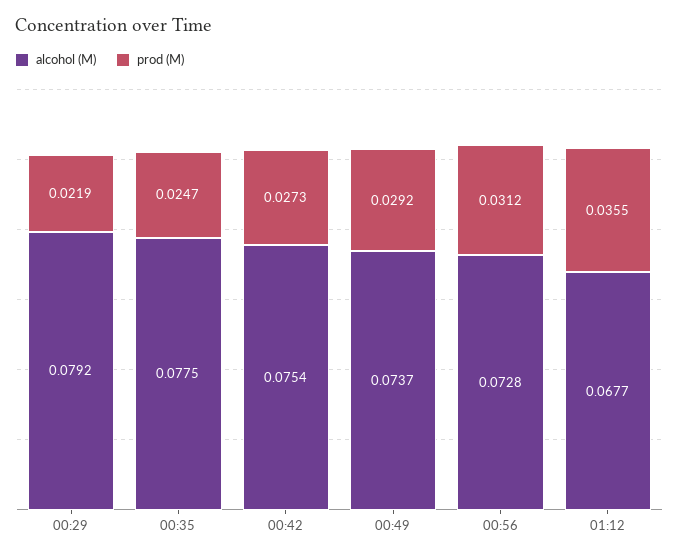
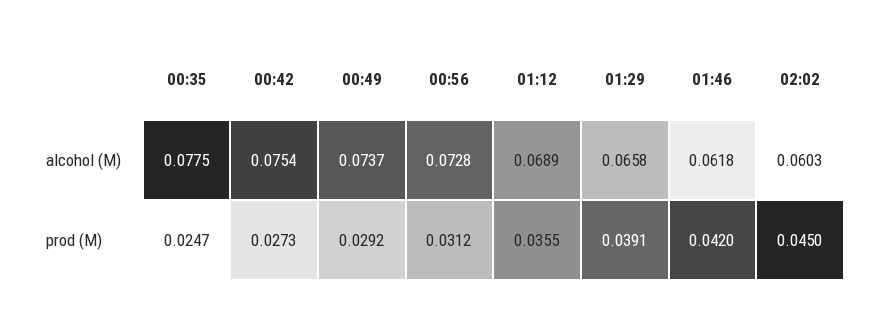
alcohol (M), 00:29: 0.0792 -> none
prod (M), 00:29: 0.0219 -> none
alcohol (M), 01:12: 0.0677 -> 0.0689
alcohol (M), 01:29: none -> 0.0658
alcohol (M), 01:46: none -> 0.0618
alcohol (M), 02:02: none -> 0.0603
prod (M), 01:29: none -> 0.0391
prod (M), 01:46: none -> 0.042
prod (M), 02:02: none -> 0.045

